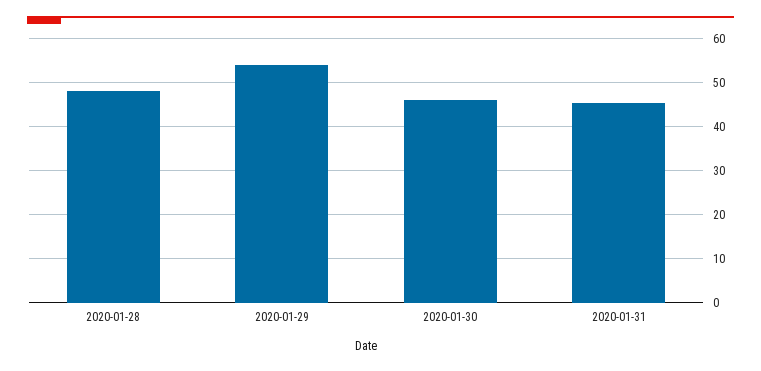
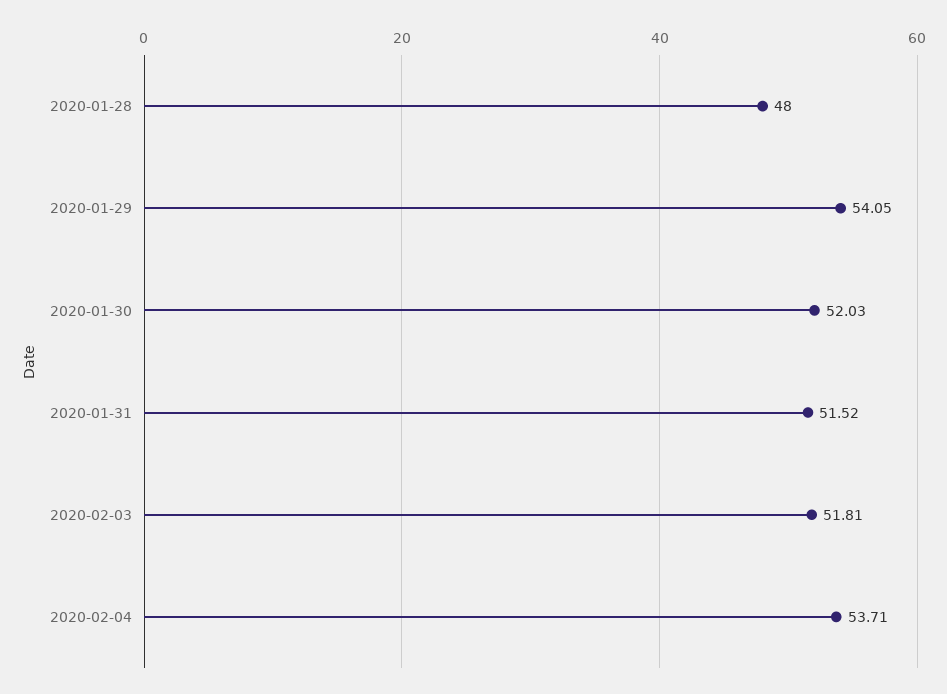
2020-01-30: 46 -> 52.03
2020-01-31: 46 -> 51.52
2020-02-03: none -> 51.81
2020-02-04: none -> 53.71

